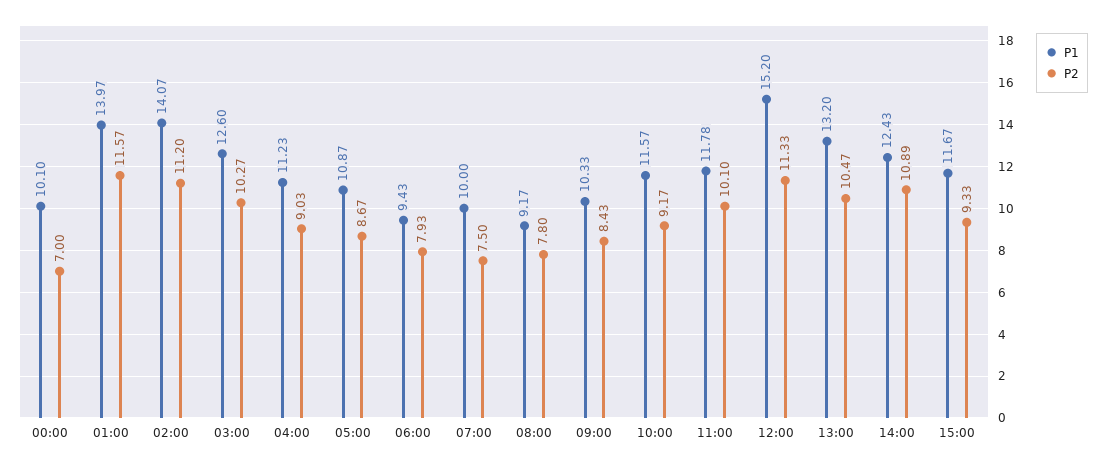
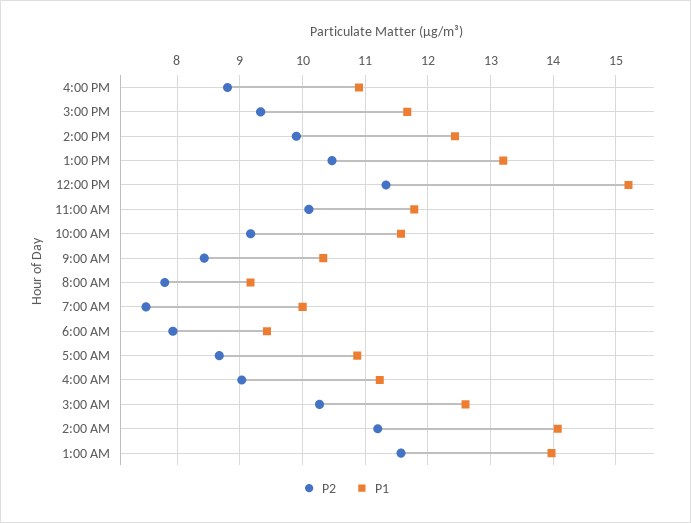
P1, 00:00: 10.1 -> none
P2, 00:00: 7 -> none
P2, 14:00: 10.89 -> 9.9
P2, 4:00 PM: none -> 8.8
P1, 4:00 PM: none -> 10.9

